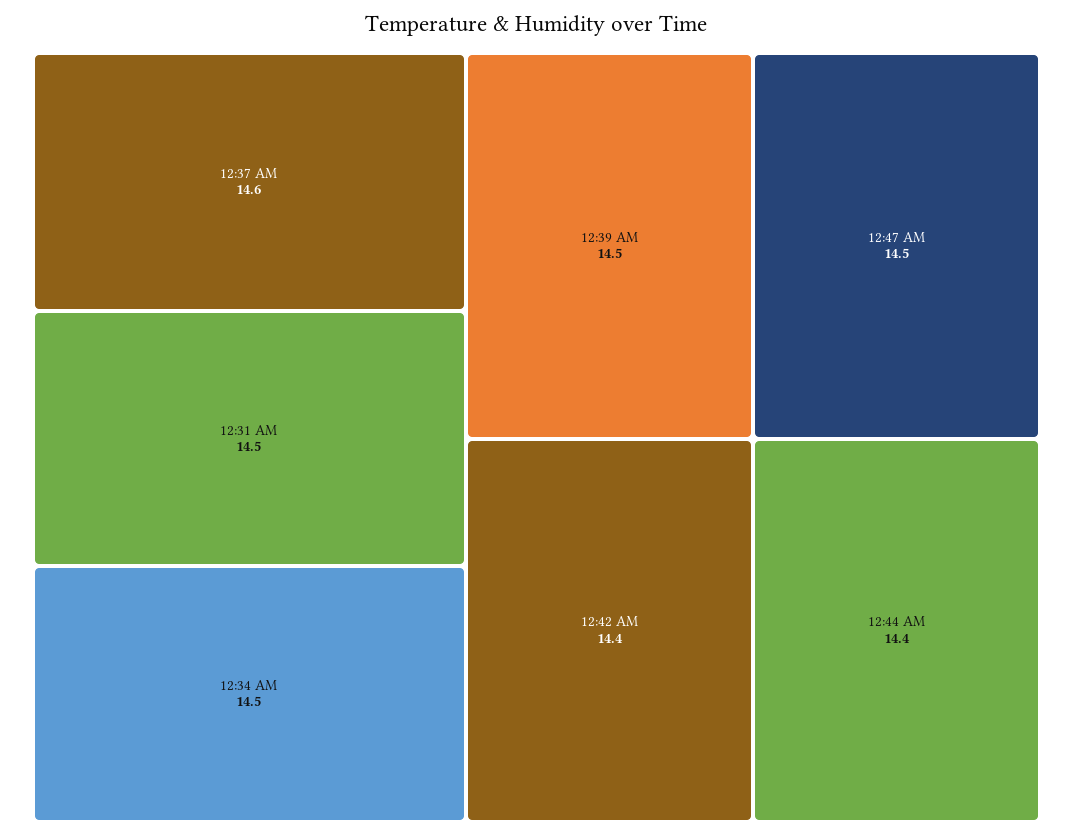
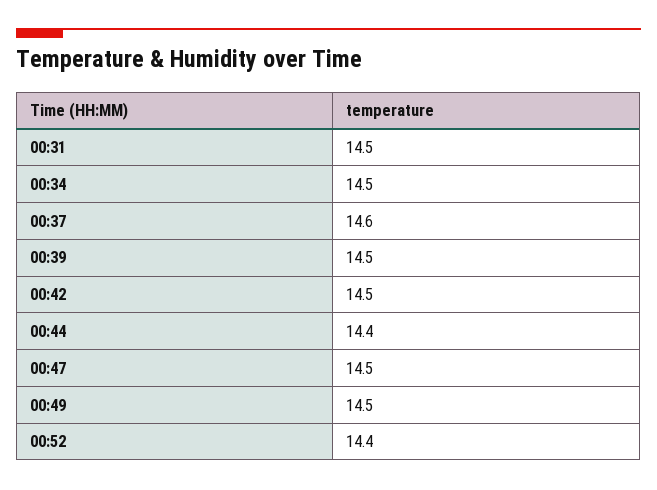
12:42 AM: 14.4 -> 14.5
00:49: none -> 14.5
00:52: none -> 14.4

